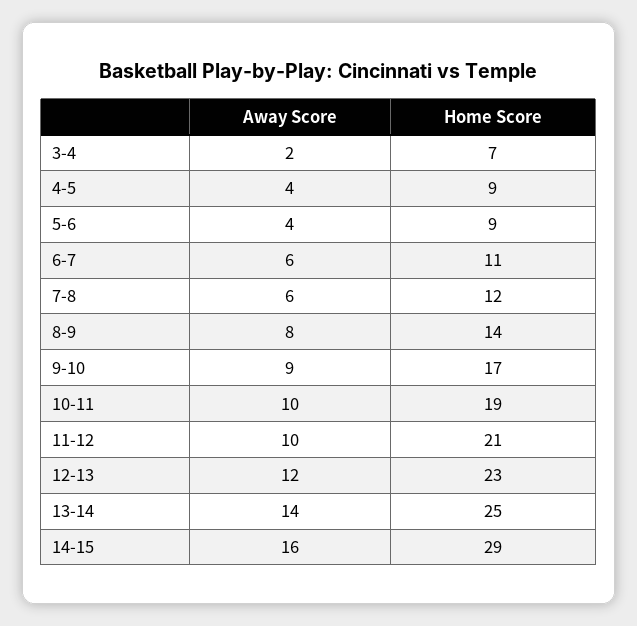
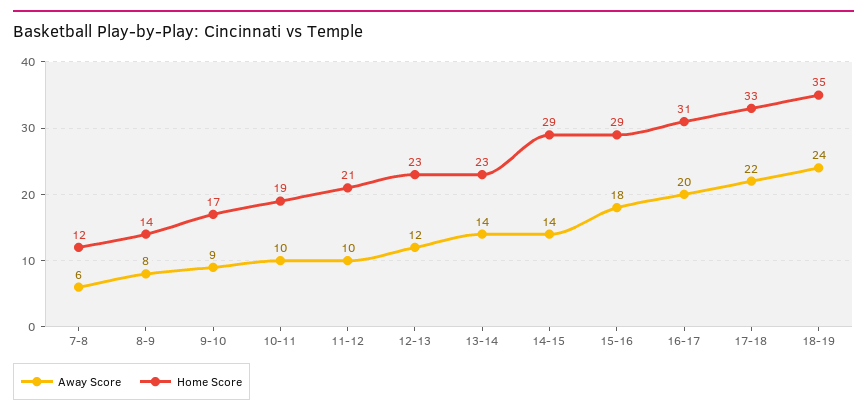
Away Score, 3-4: 2 -> none
Home Score, 3-4: 7 -> none
Away Score, 4-5: 4 -> none
Home Score, 4-5: 9 -> none
Away Score, 5-6: 4 -> none
Home Score, 5-6: 9 -> none
Away Score, 6-7: 6 -> none
Home Score, 6-7: 11 -> none
Home Score, 13-14: 25 -> 23
Away Score, 14-15: 16 -> 14
Away Score, 15-16: none -> 18
Home Score, 15-16: none -> 29
Away Score, 16-17: none -> 20
Home Score, 16-17: none -> 31
Away Score, 17-18: none -> 22
Home Score, 17-18: none -> 33
Away Score, 18-19: none -> 24
Home Score, 18-19: none -> 35

